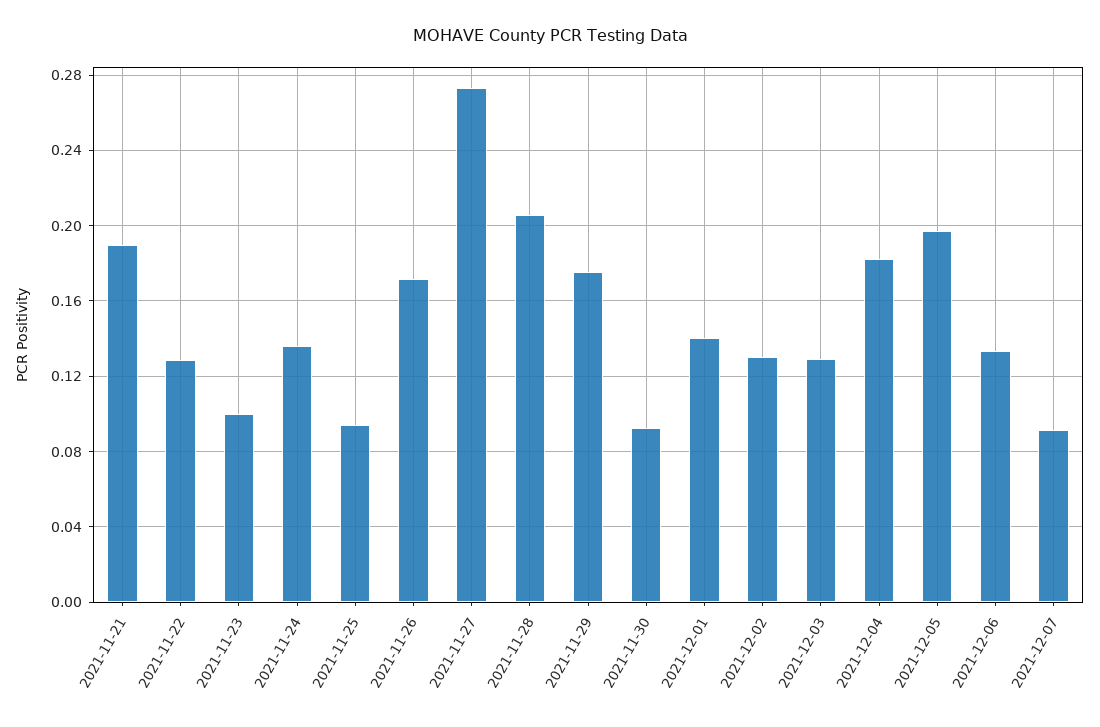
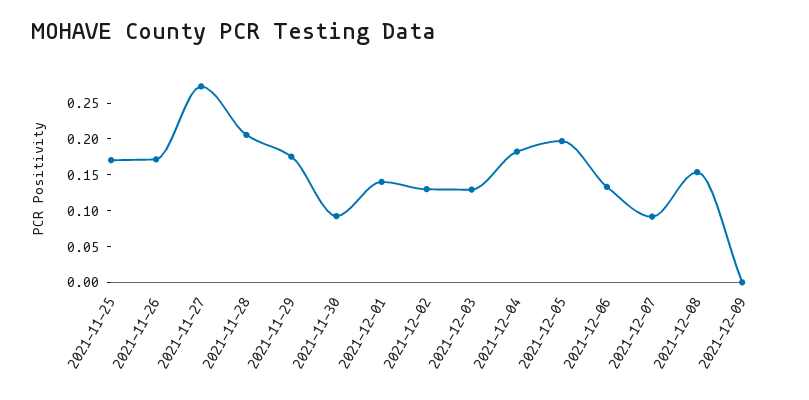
2021-11-21: 0.19 -> none
2021-11-22: 0.13 -> none
2021-11-23: 0.1 -> none
2021-11-24: 0.135 -> none
2021-11-25: 0.095 -> 0.175
2021-12-08: none -> 0.15
2021-12-09: none -> 0

